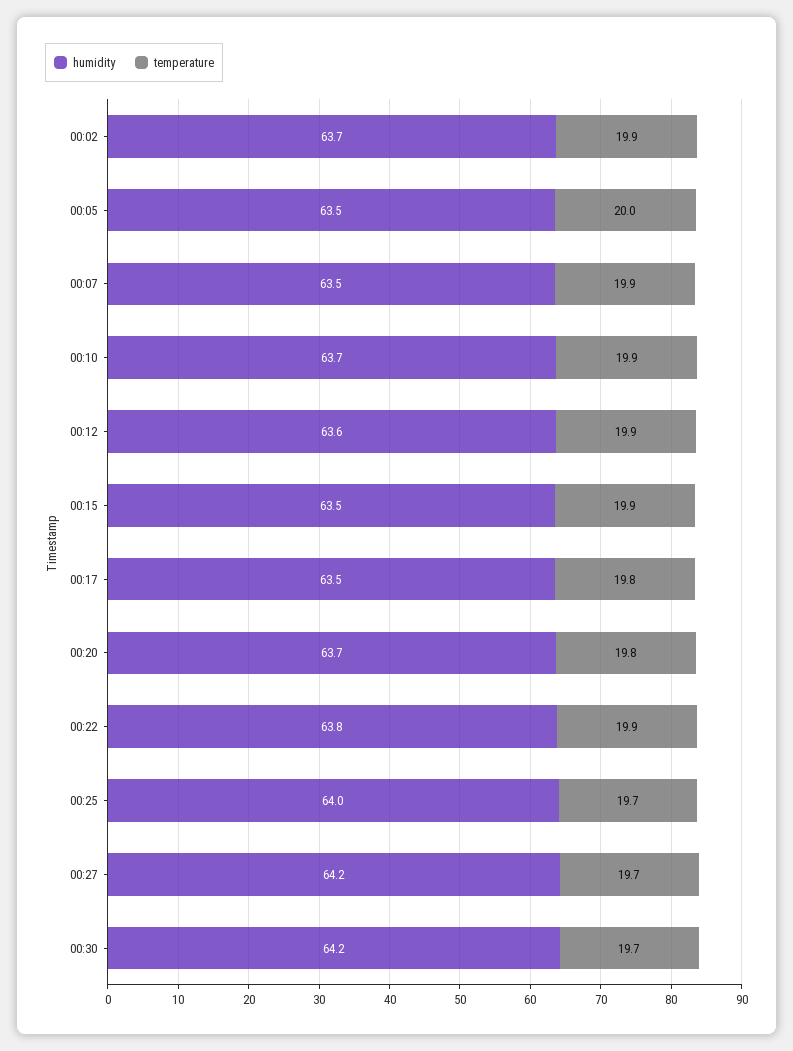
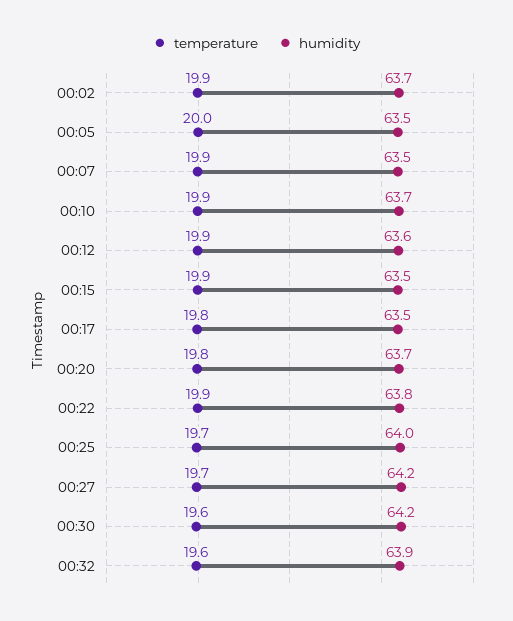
temperature, 00:30: 19.7 -> 19.6
temperature, 00:32: none -> 19.6
humidity, 00:32: none -> 63.9

